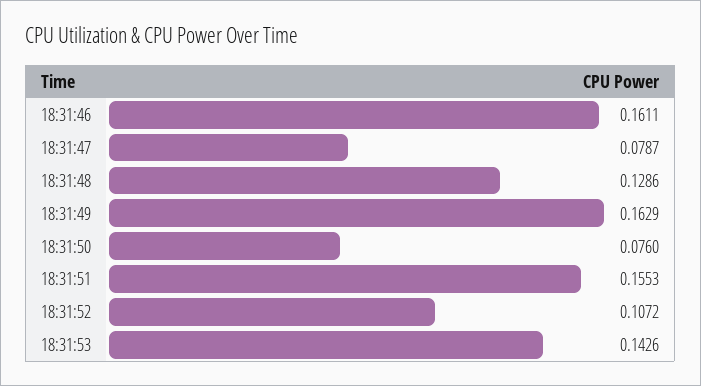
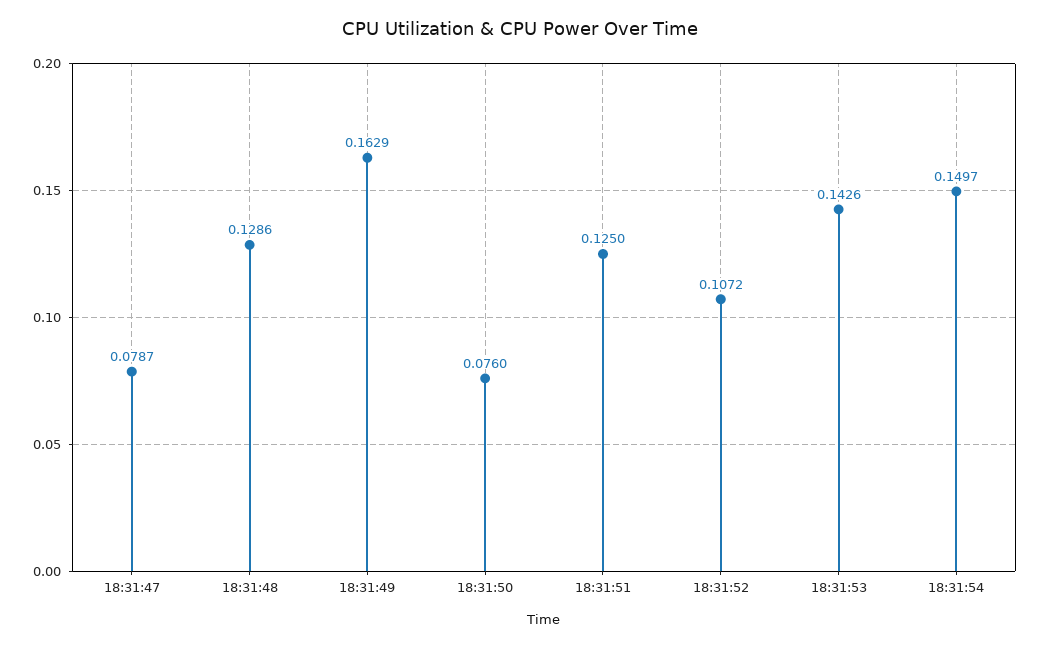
18:31:46: 0.1611 -> none
18:31:51: 0.1553 -> 0.125
18:31:54: none -> 0.1497

